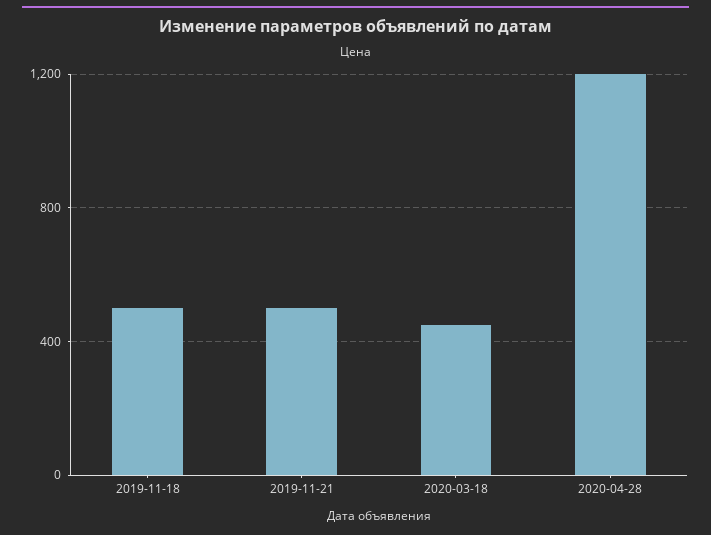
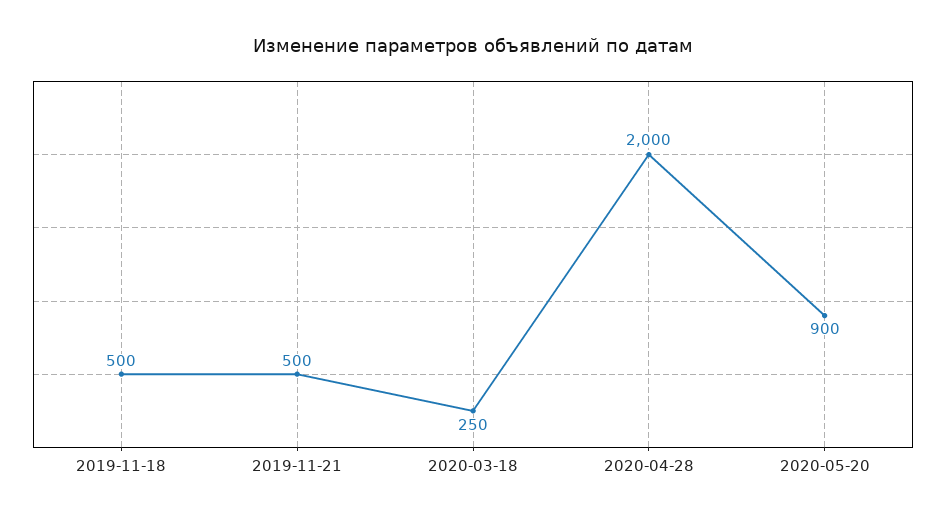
2020-03-18: 450 -> 250
2020-04-28: 1200 -> 2000
2020-05-20: none -> 900

